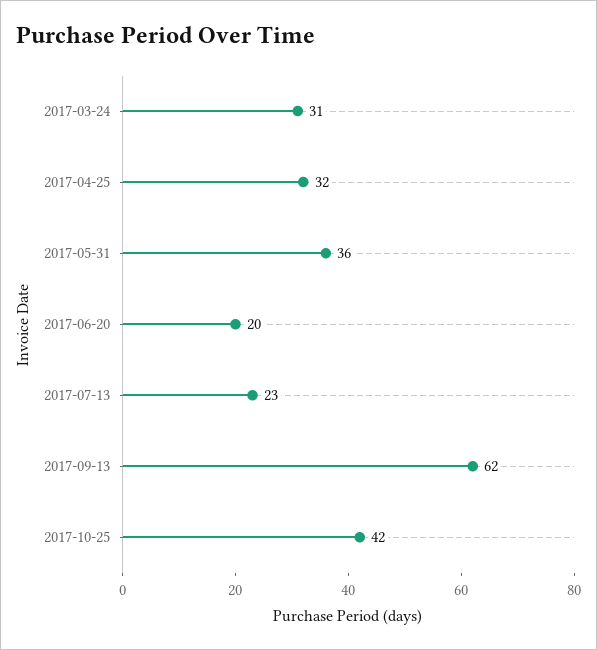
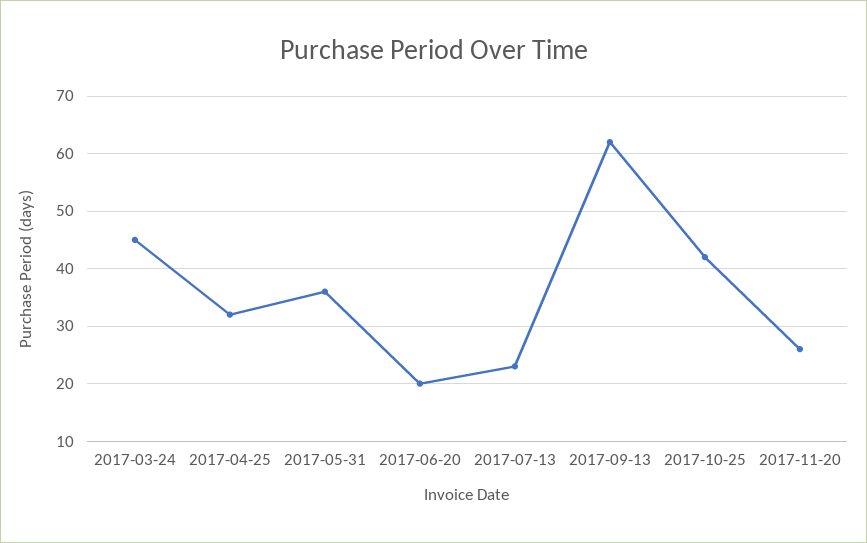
2017-03-24: 31 -> 45
2017-11-20: none -> 25

